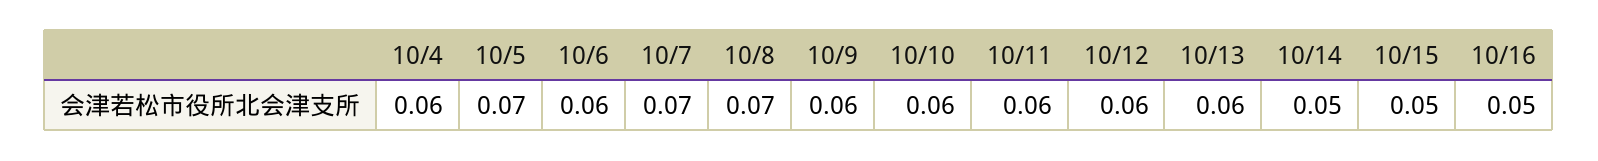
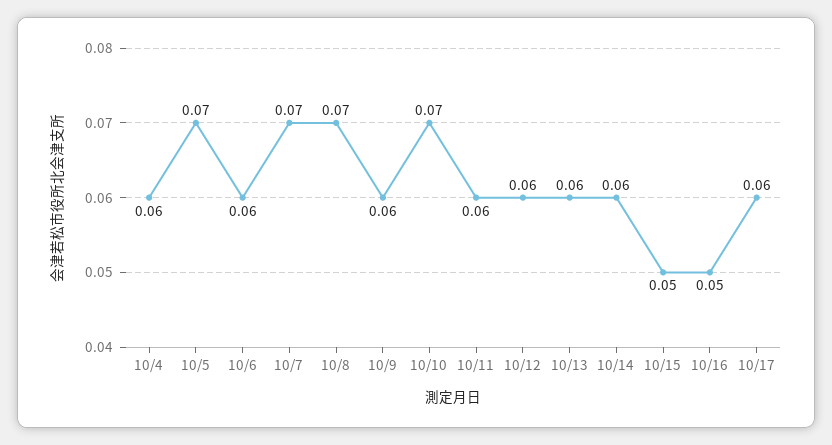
10/10: 0.06 -> 0.07
10/14: 0.05 -> 0.06
10/17: none -> 0.06

